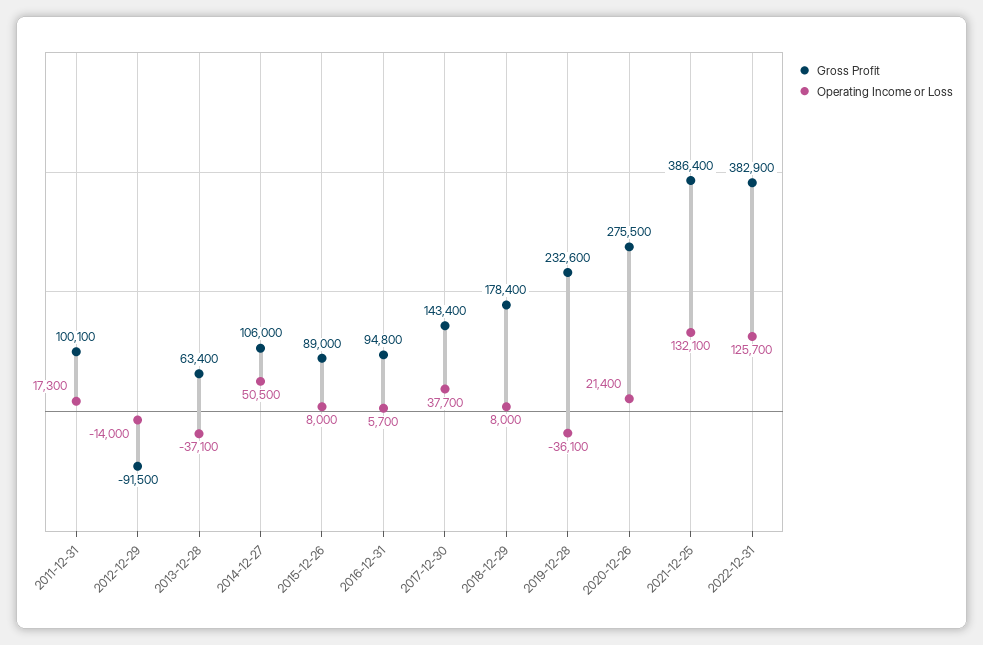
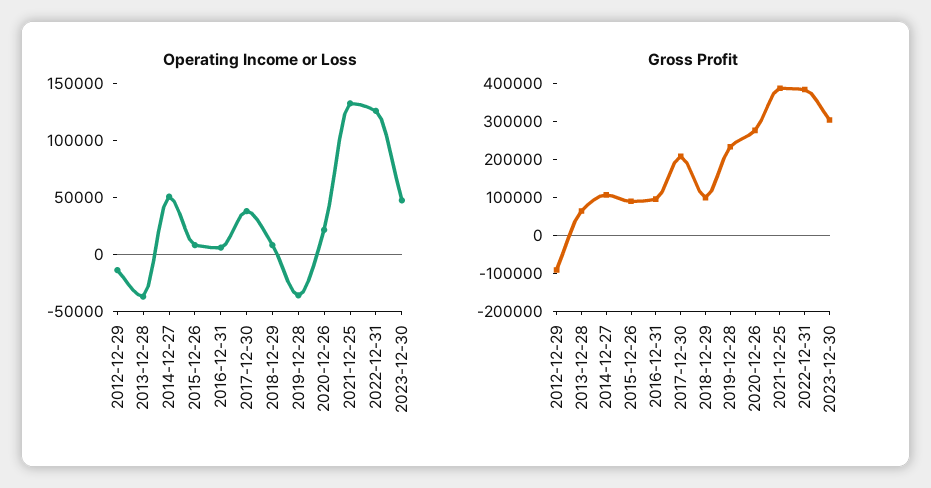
Gross Profit, 2011-12-31: 100100 -> none
Operating Income or Loss, 2011-12-31: 17300 -> none
Gross Profit, 2017-12-30: 143400 -> 200000
Gross Profit, 2018-12-29: 178400 -> 100000
Operating Income or Loss, 2023-12-30: none -> 50000
Gross Profit, 2023-12-30: none -> 300000

